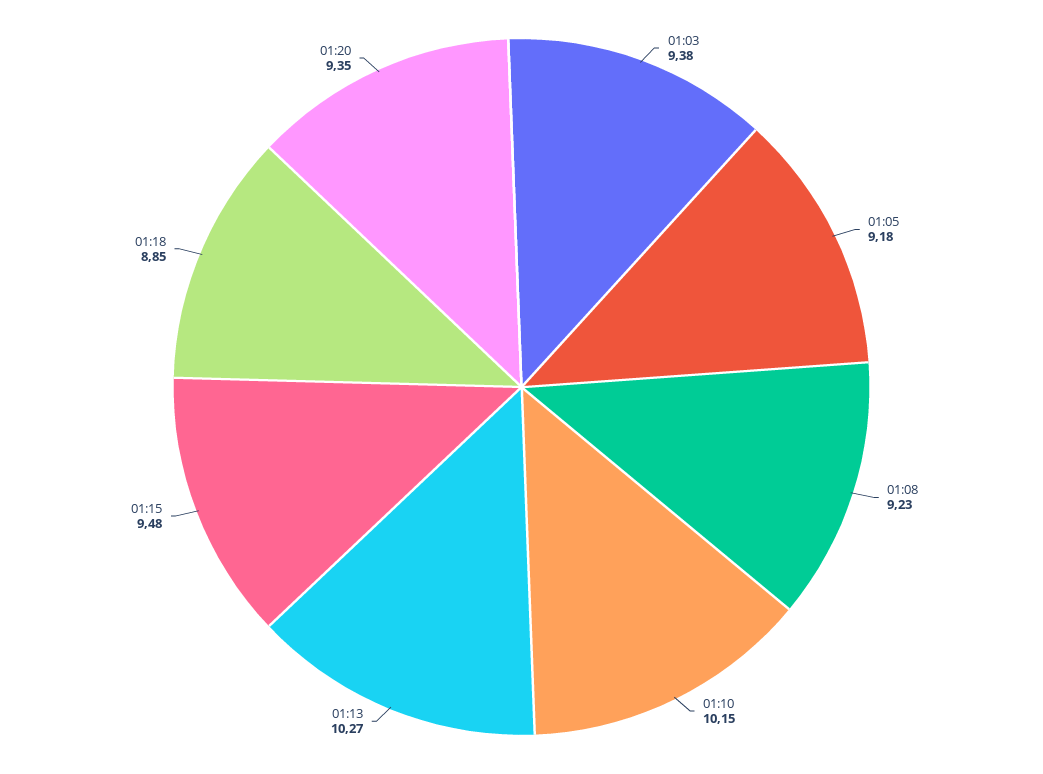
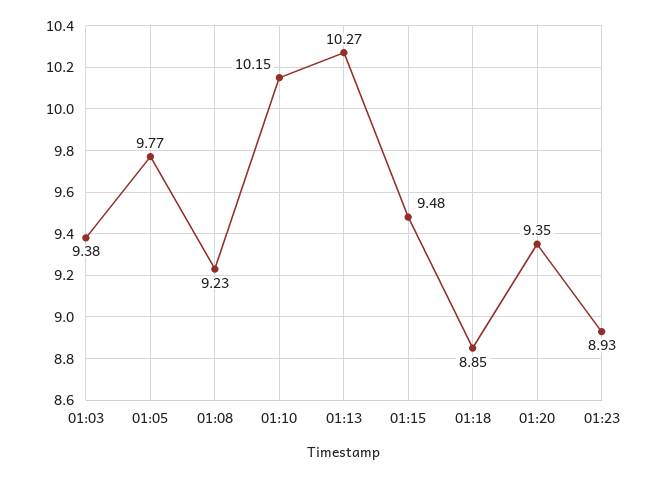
01:05: 9.18 -> 9.77
01:23: none -> 8.93

